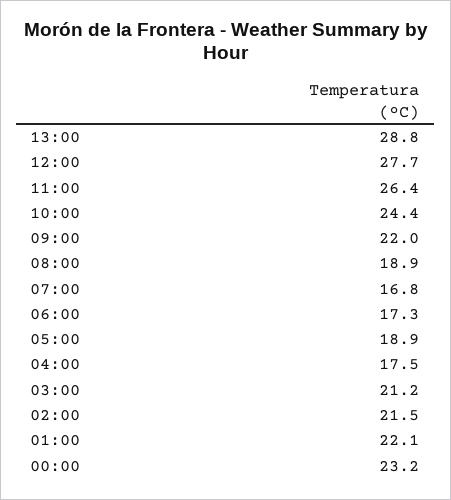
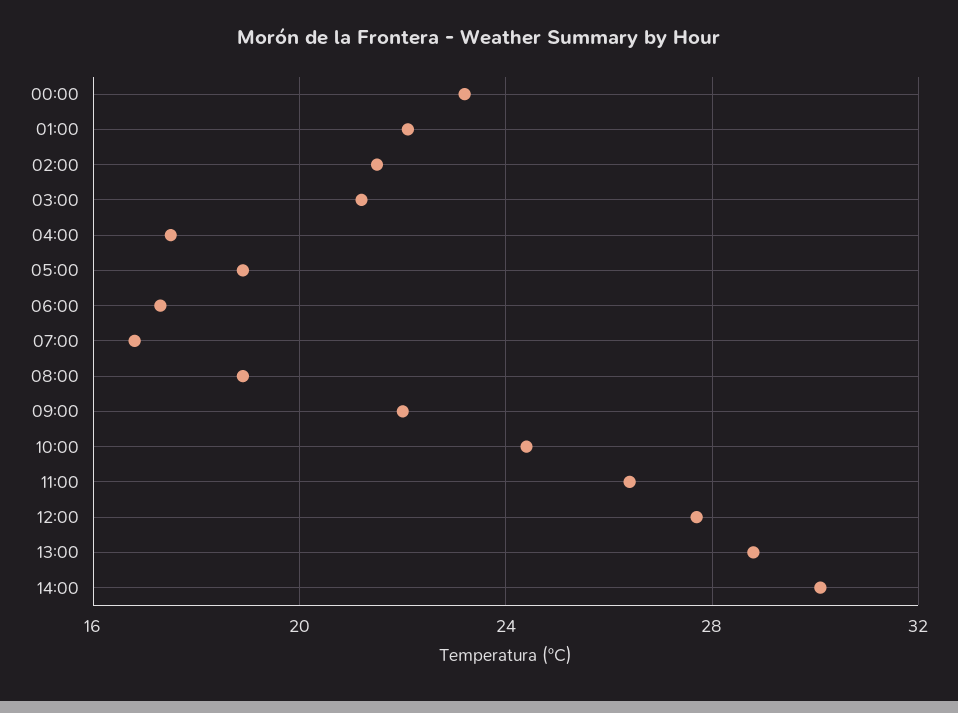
14:00: none -> 30

